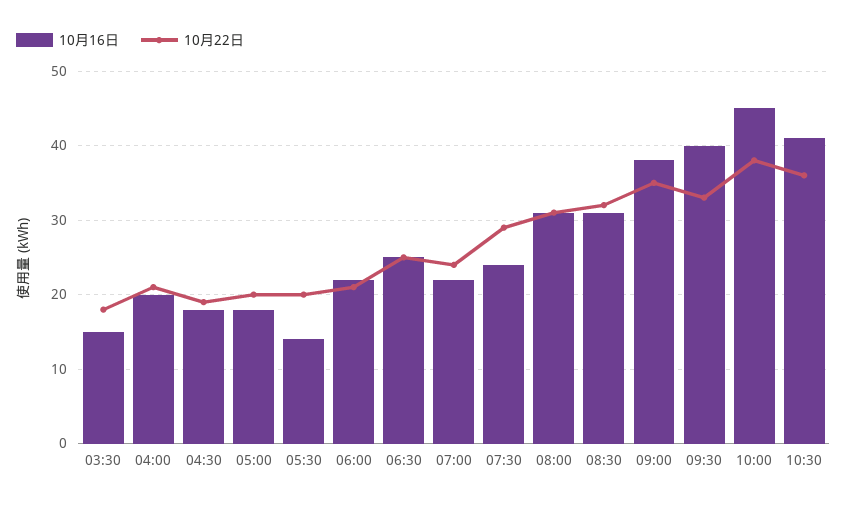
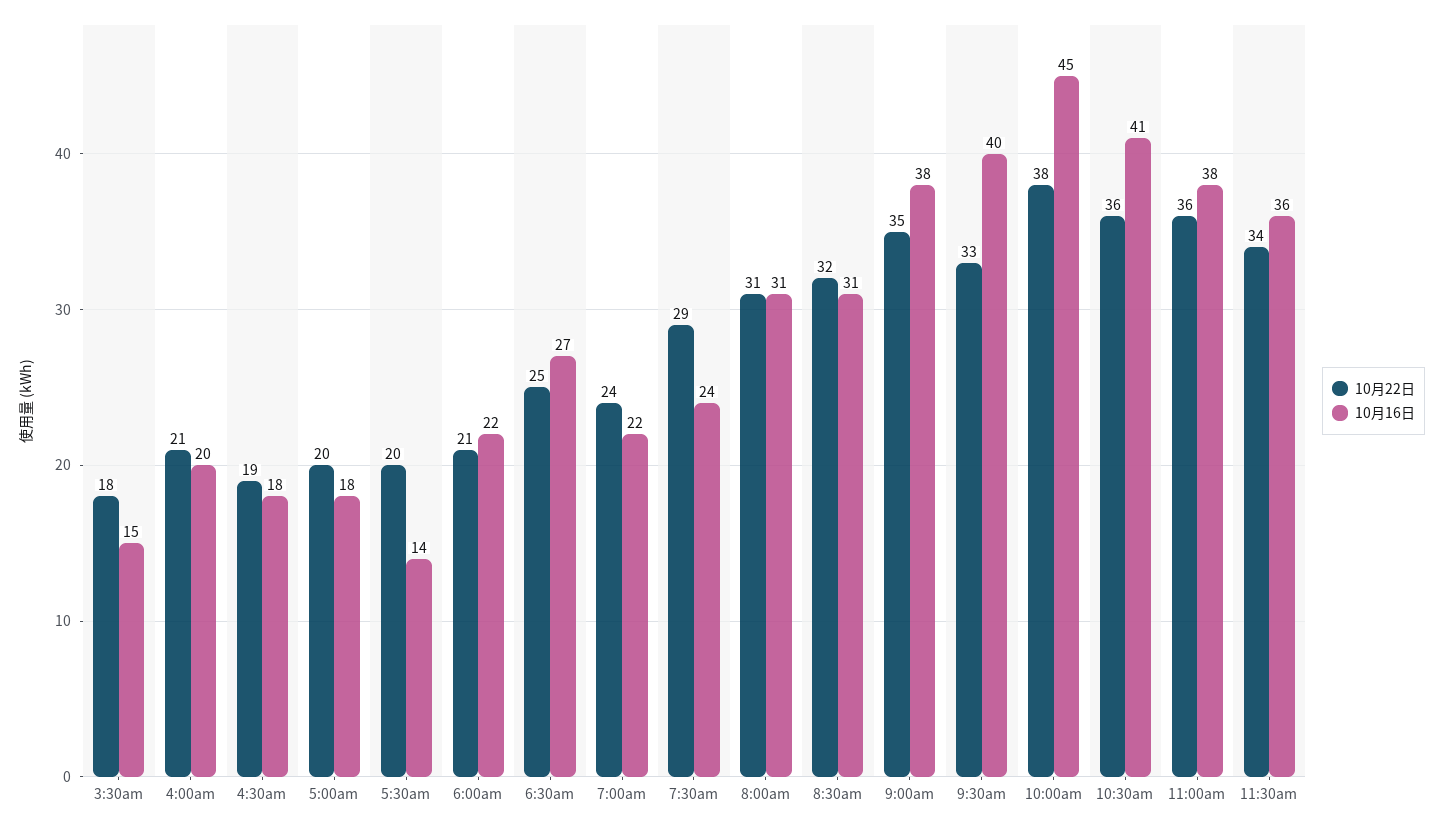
10月16日, 06:30: 25 -> 27
10月22日, 11:00am: none -> 36
10月16日, 11:00am: none -> 38
10月22日, 11:30am: none -> 34
10月16日, 11:30am: none -> 36

